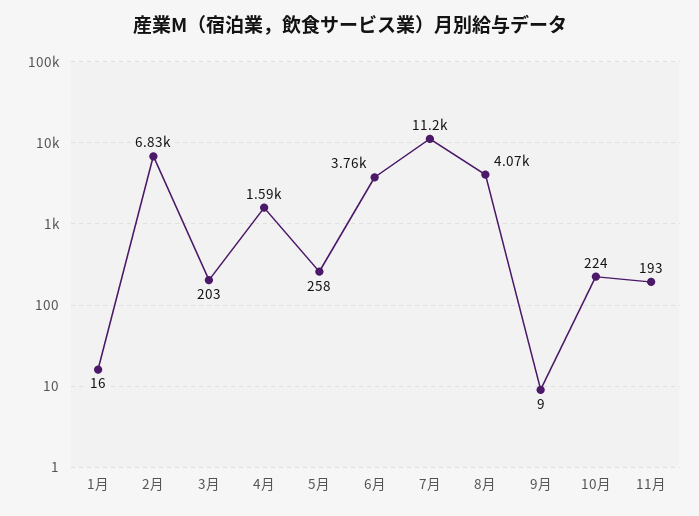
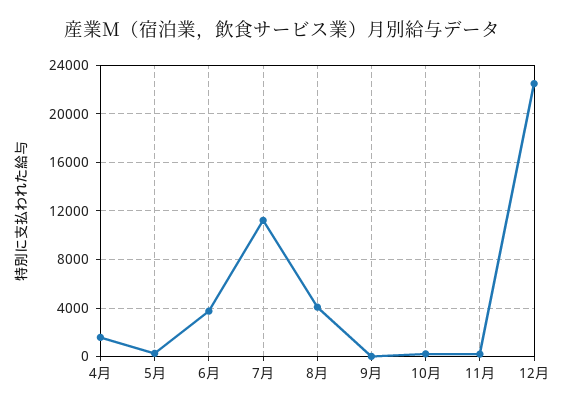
1月: 16 -> none
2月: 6830 -> none
3月: 203 -> none
12月: none -> 22500

